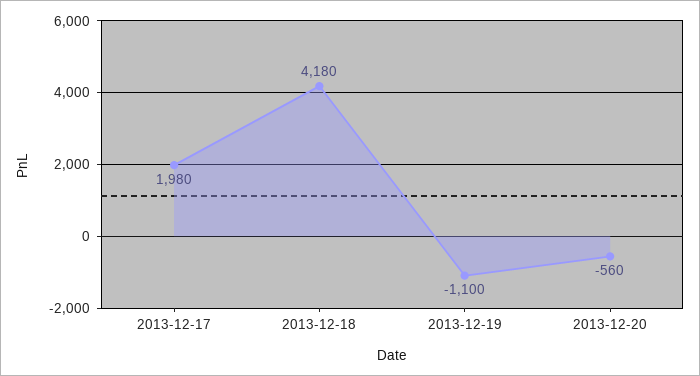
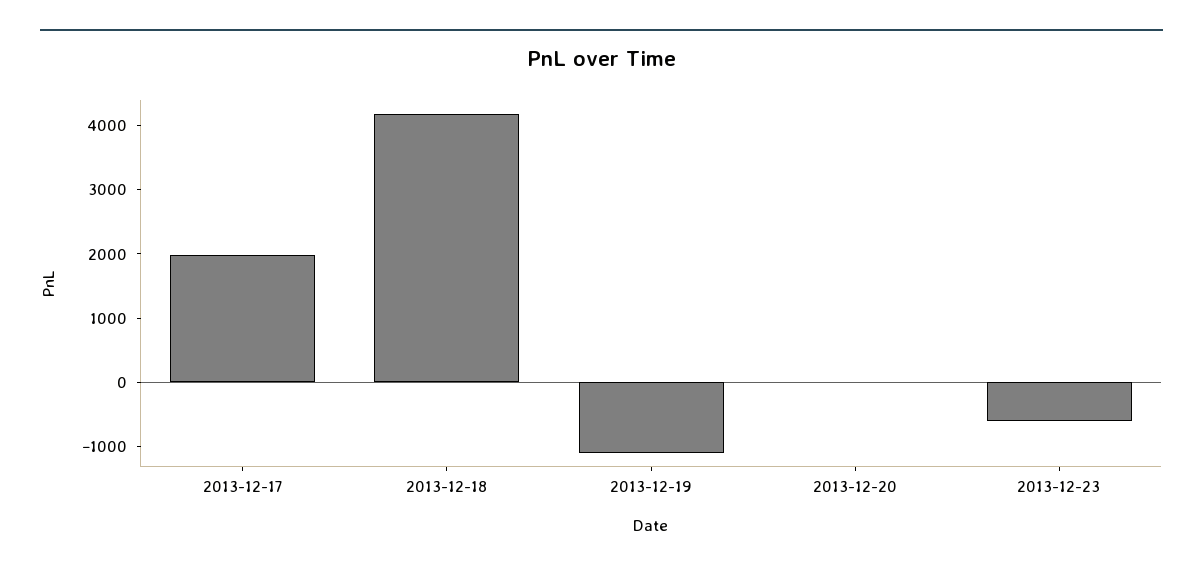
2013-12-20: -560 -> 0
2013-12-23: none -> -600

